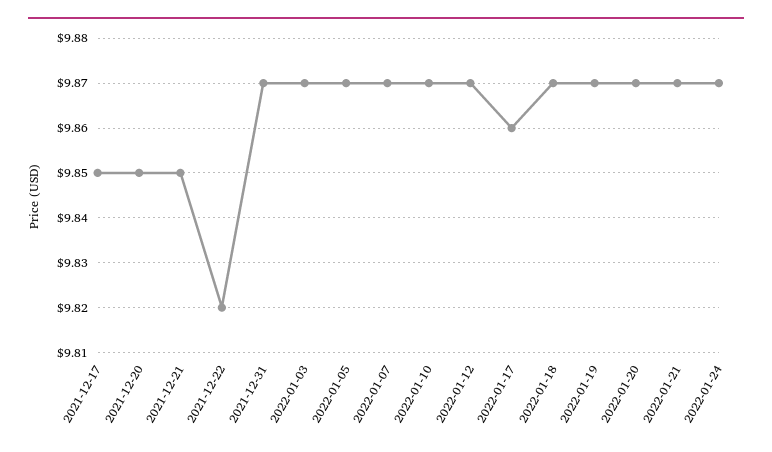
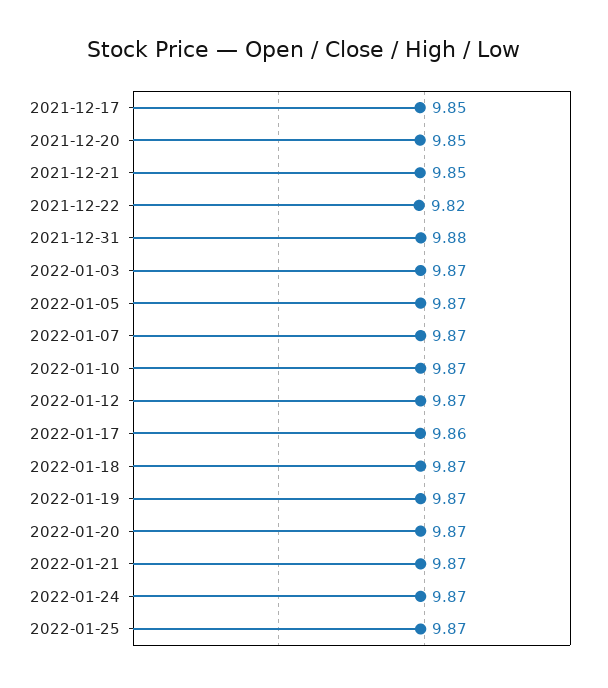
2021-12-31: 9.87 -> 9.88
2022-01-25: none -> 9.87

